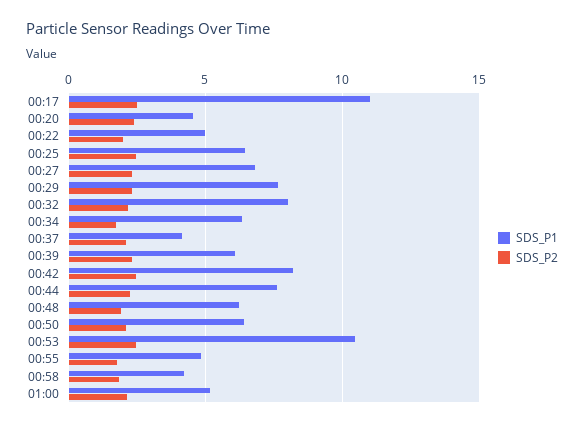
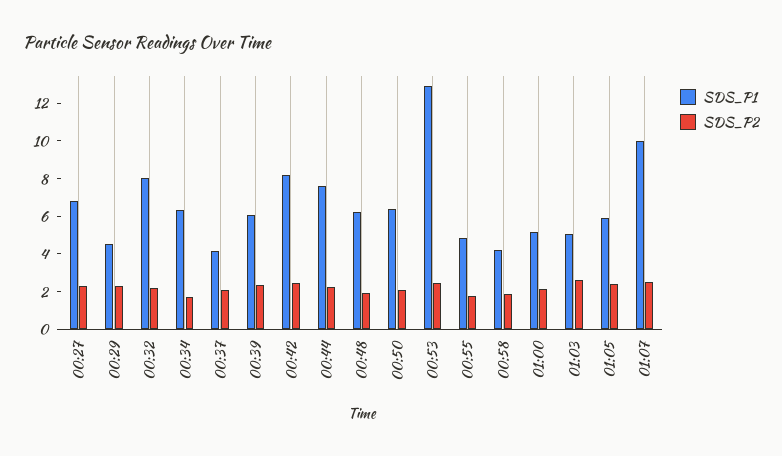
SDS_P1, 00:17: 11 -> none
SDS_P2, 00:17: 2.5 -> none
SDS_P1, 00:20: 4.5 -> none
SDS_P2, 00:20: 2.5 -> none
SDS_P1, 00:22: 5 -> none
SDS_P2, 00:22: 2 -> none
SDS_P1, 00:25: 6.5 -> none
SDS_P2, 00:25: 2.5 -> none
SDS_P1, 00:29: 7.5 -> 4.5
SDS_P1, 00:53: 10.5 -> 13
SDS_P1, 01:03: none -> 5
SDS_P2, 01:03: none -> 2.5
SDS_P1, 01:05: none -> 6
SDS_P2, 01:05: none -> 2.5
SDS_P1, 01:07: none -> 10
SDS_P2, 01:07: none -> 2.5

